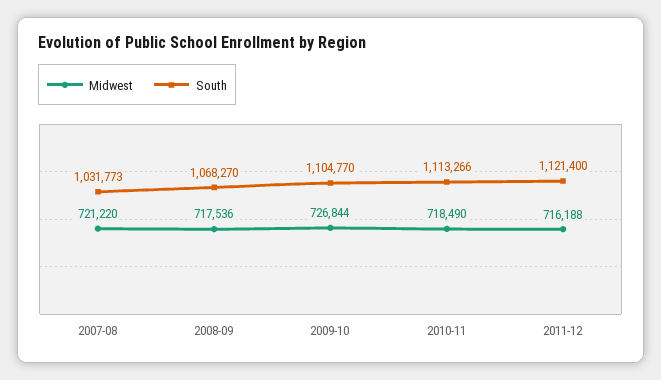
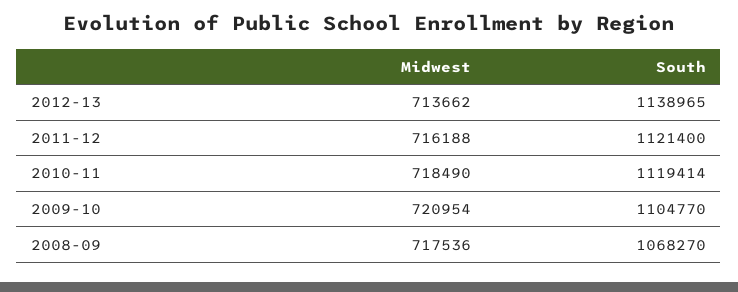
Midwest, 2007-08: 721220 -> none
South, 2007-08: 1031773 -> none
Midwest, 2009-10: 726844 -> 720954
South, 2010-11: 1113266 -> 1119414
Midwest, 2012-13: none -> 713662
South, 2012-13: none -> 1138965

